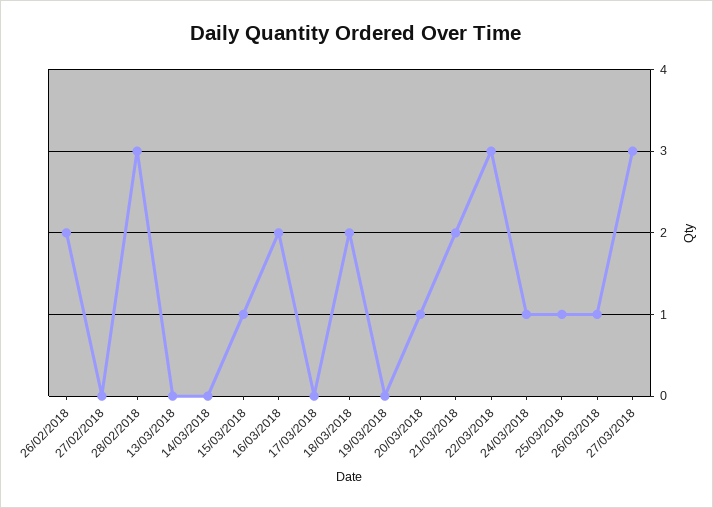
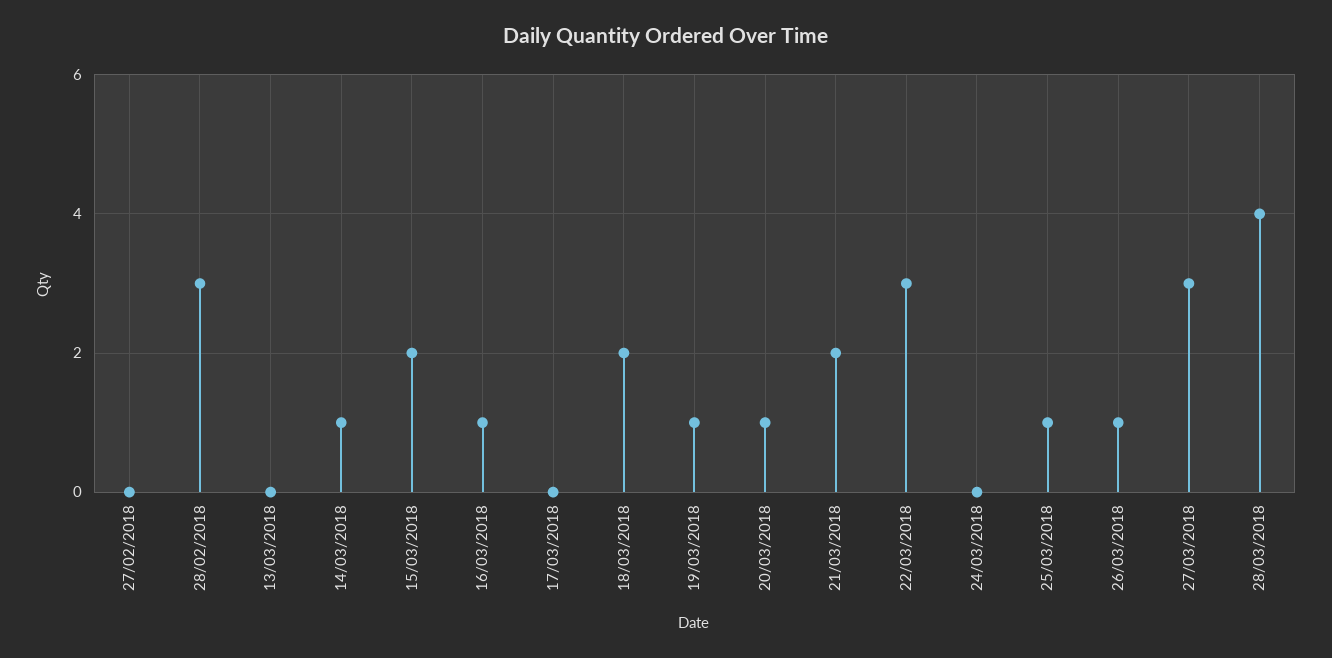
26/02/2018: 2 -> none
14/03/2018: 0 -> 1
15/03/2018: 1 -> 2
16/03/2018: 2 -> 1
19/03/2018: 0 -> 1
24/03/2018: 1 -> 0
28/03/2018: none -> 4

